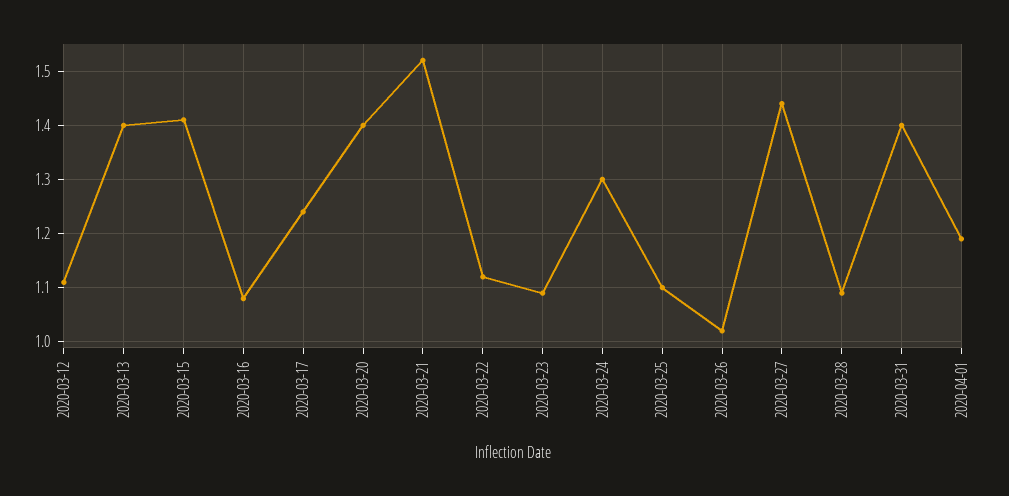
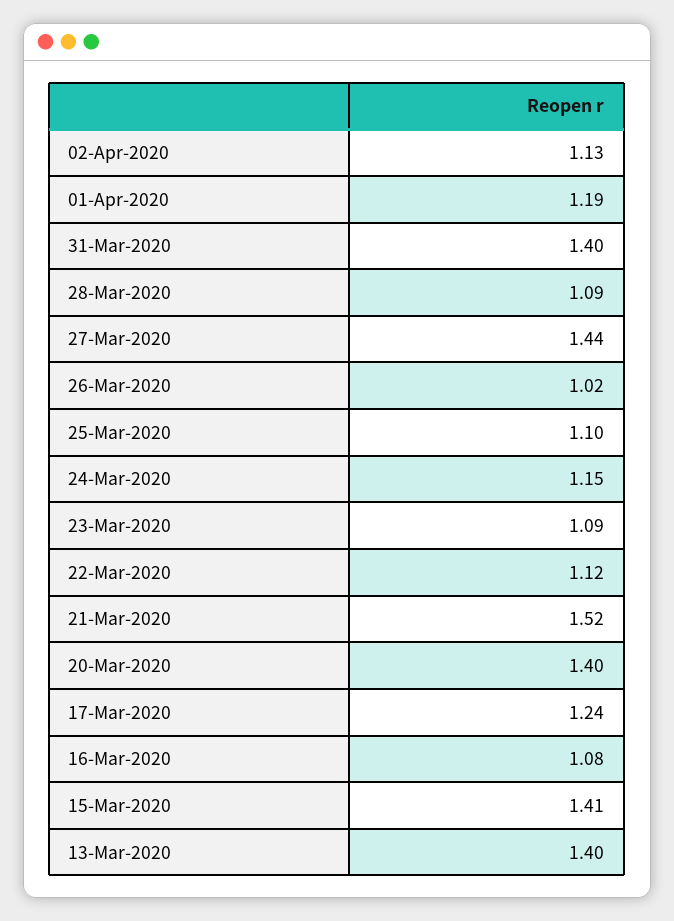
2020-03-12: 1.1 -> none
2020-03-24: 1.3 -> 1.15
02-Apr-2020: none -> 1.13

